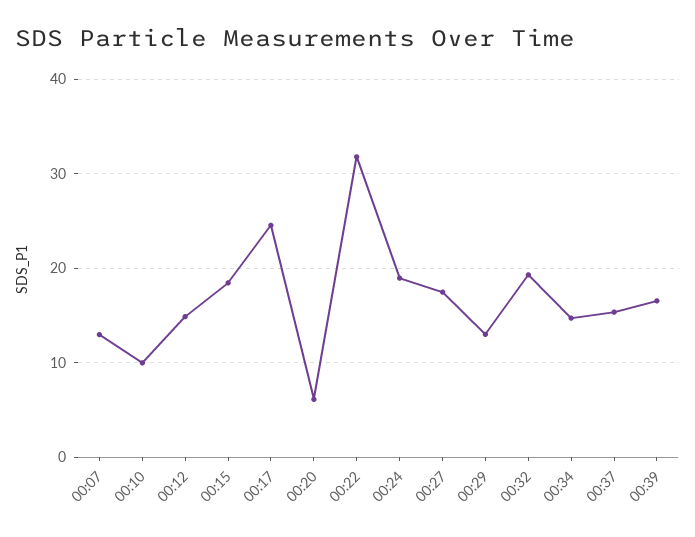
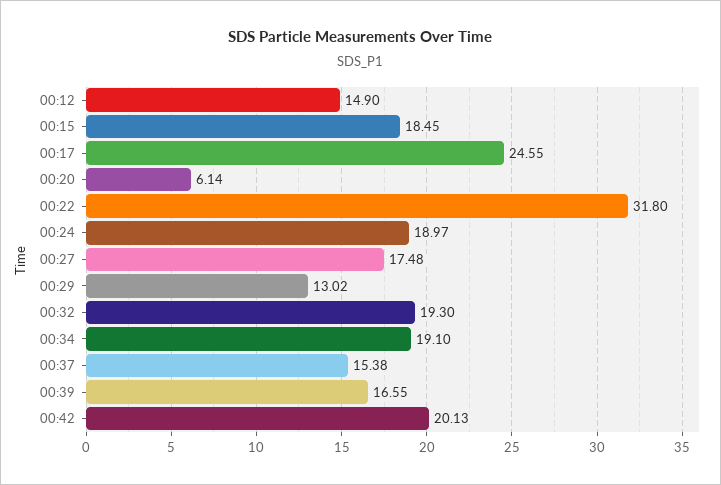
00:07: 13 -> none
00:10: 10 -> none
00:34: 15 -> 19.1
00:42: none -> 20.13

